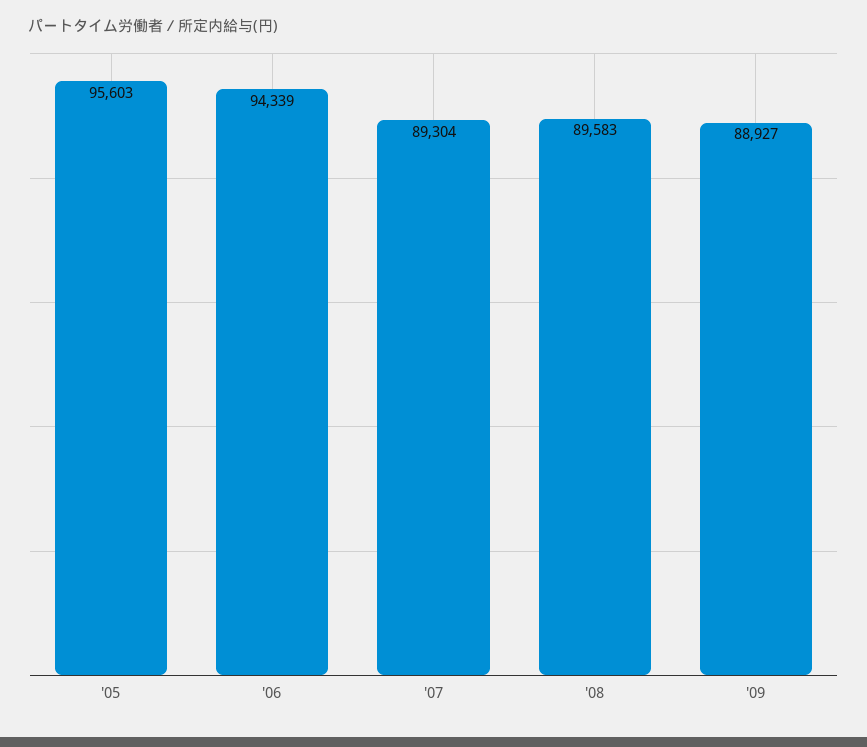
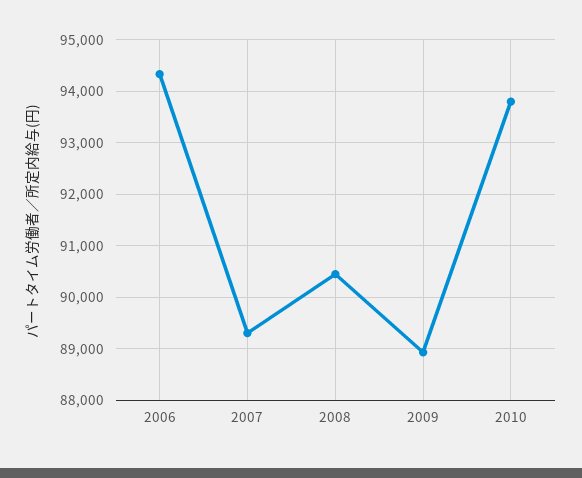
'05: 95603 -> none
'08: 89583 -> 90400
2010: none -> 93800

